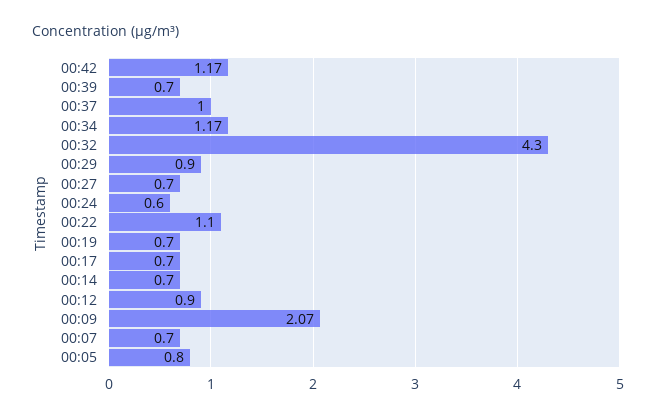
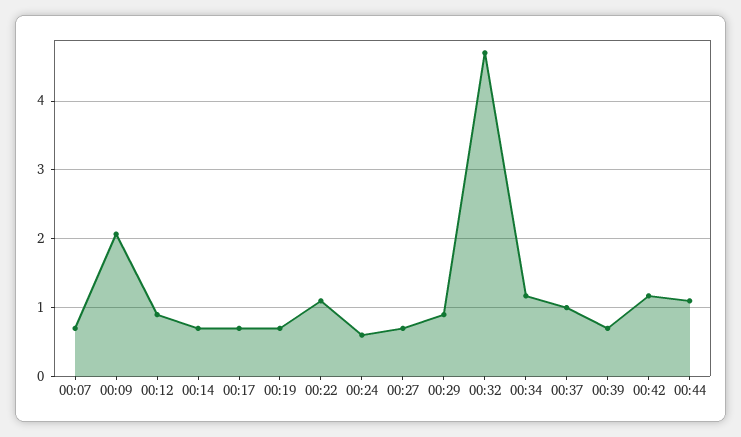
00:32: 4.3 -> 4.7
00:05: 0.8 -> none
00:44: none -> 1.1

